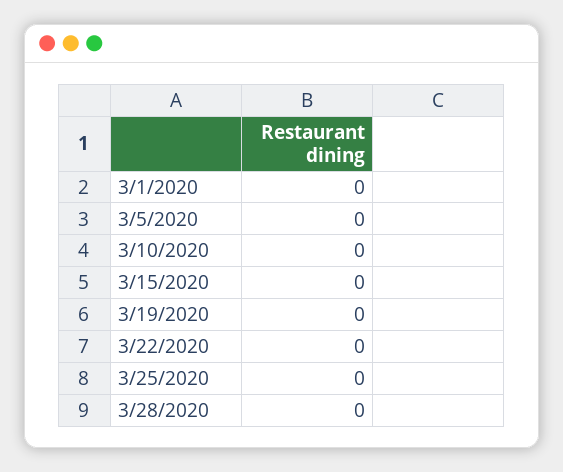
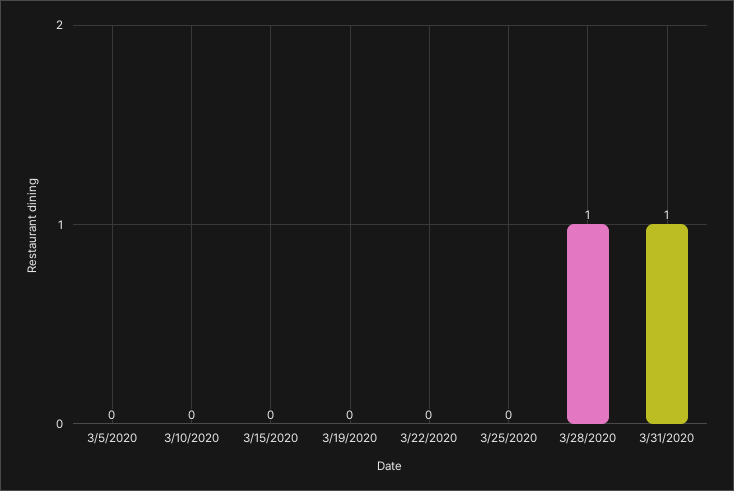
3/1/2020: 0 -> none
3/28/2020: 0 -> 1
3/31/2020: none -> 1

